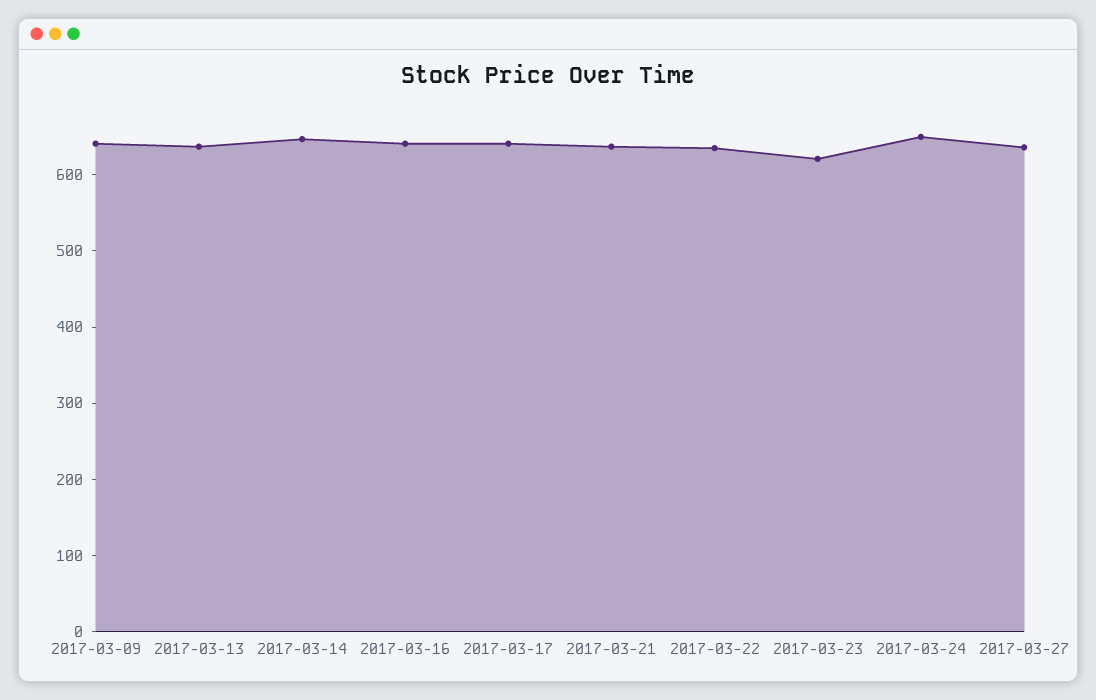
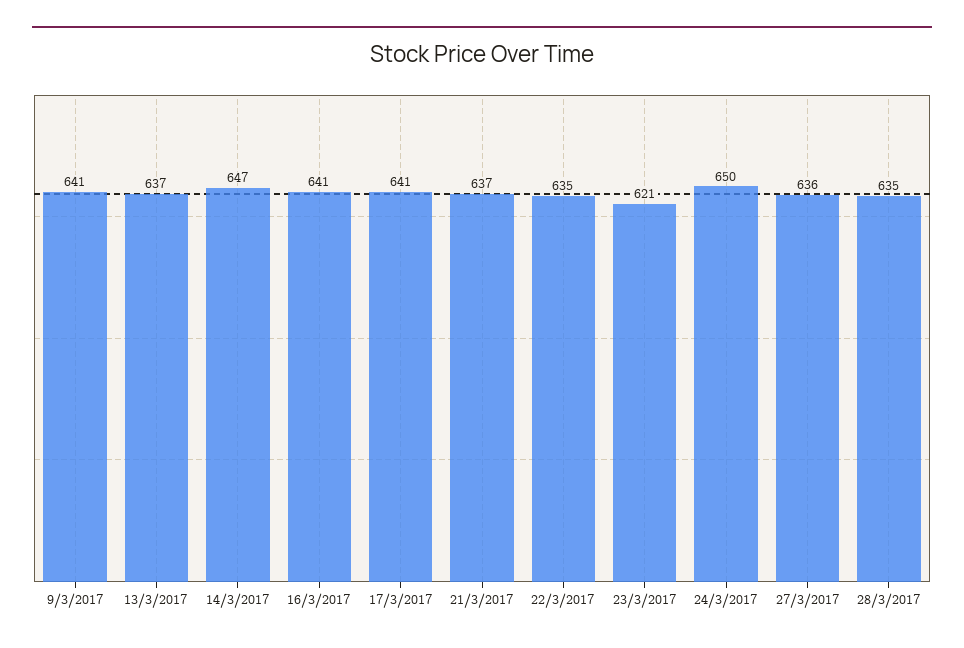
28/3/2017: none -> 635

